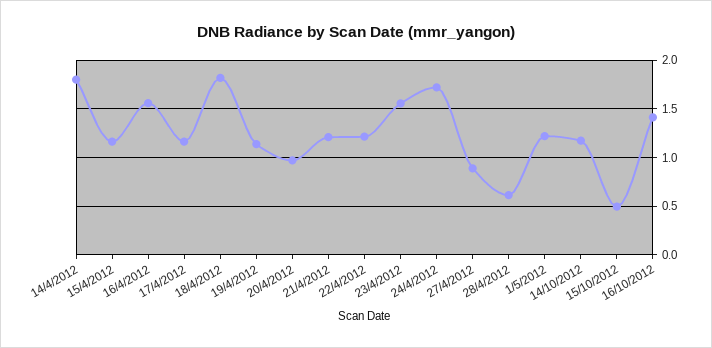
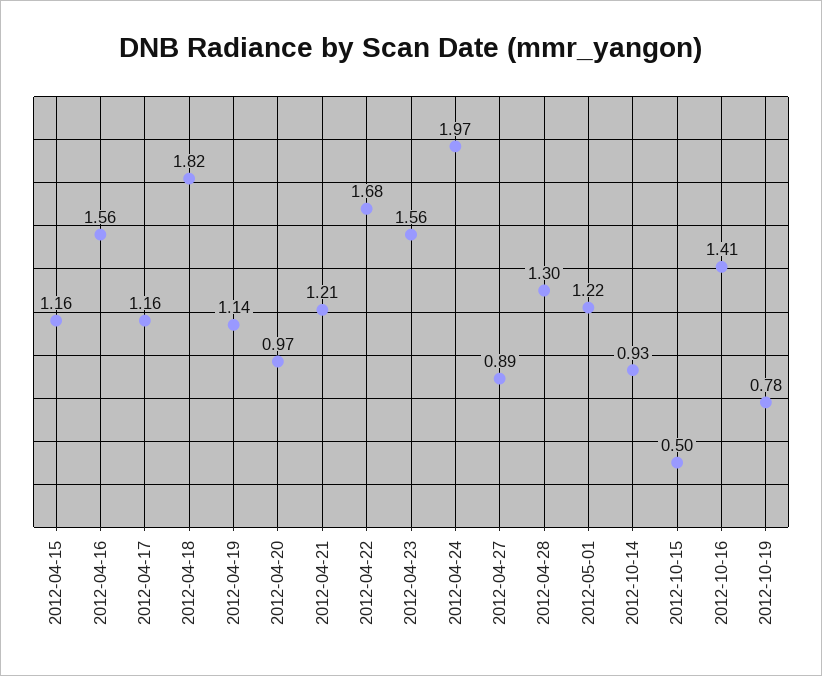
14/4/2012: 1.8 -> none
22/4/2012: 1.2 -> 1.68
24/4/2012: 1.7 -> 1.97
28/4/2012: 0.6 -> 1.3
14/10/2012: 1.2 -> 0.93
2012-10-19: none -> 0.78

